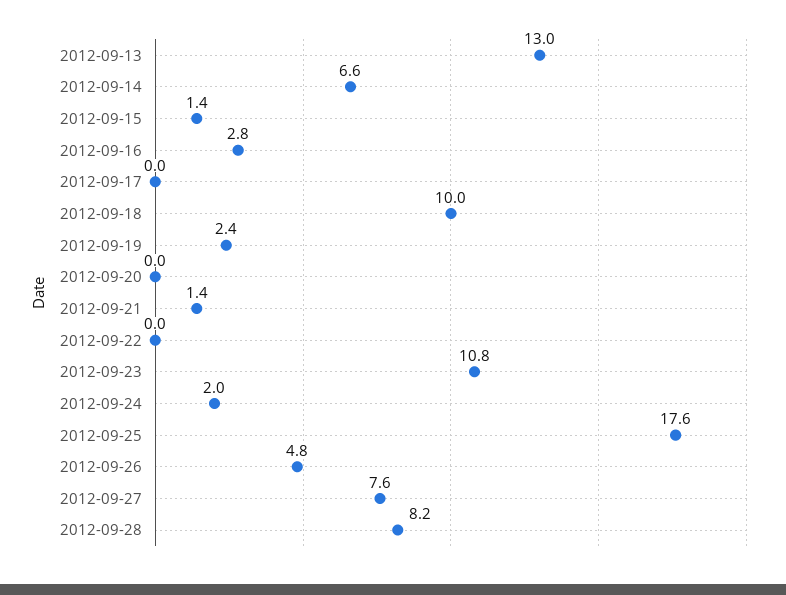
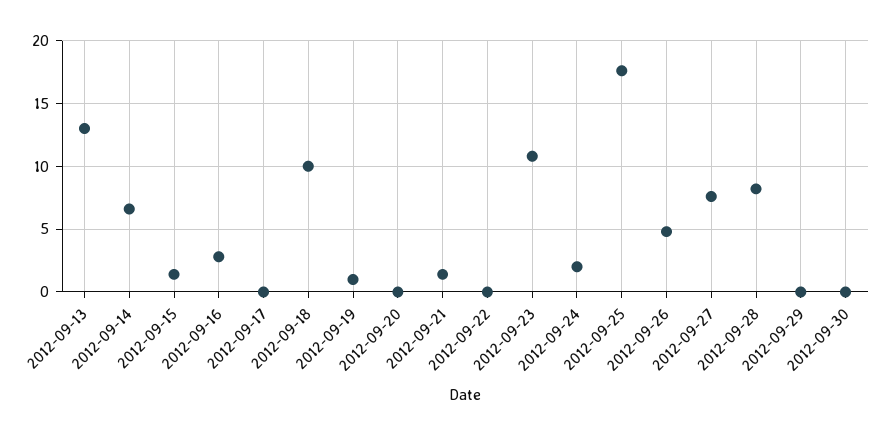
2012-09-19: 2.4 -> 1
2012-09-29: none -> 0
2012-09-30: none -> 0

